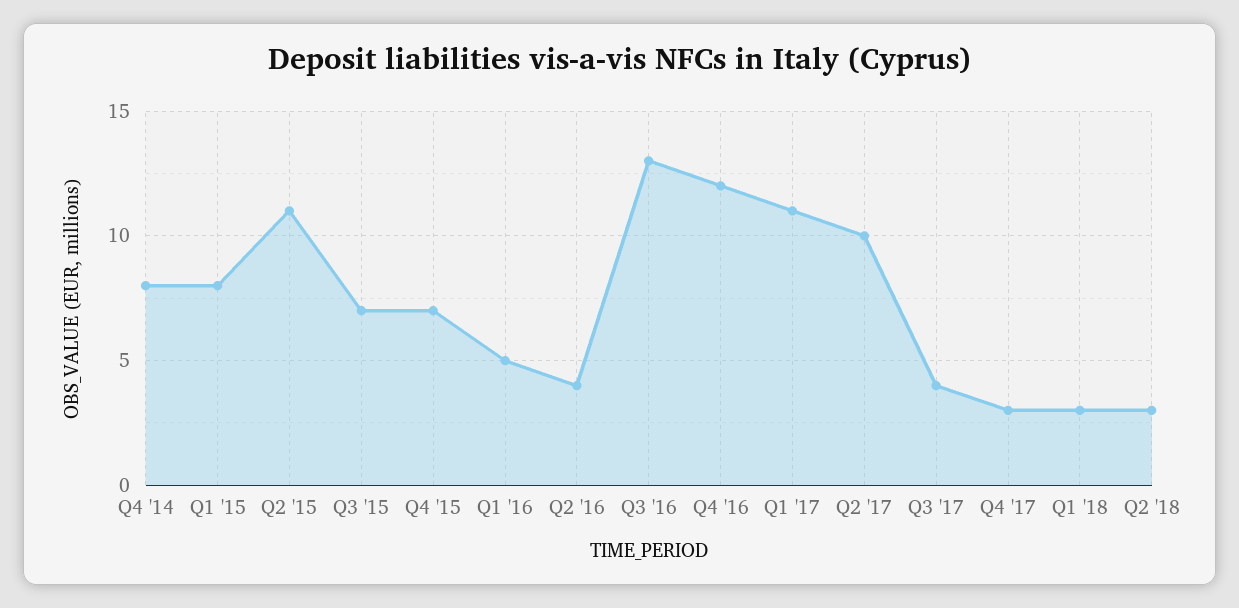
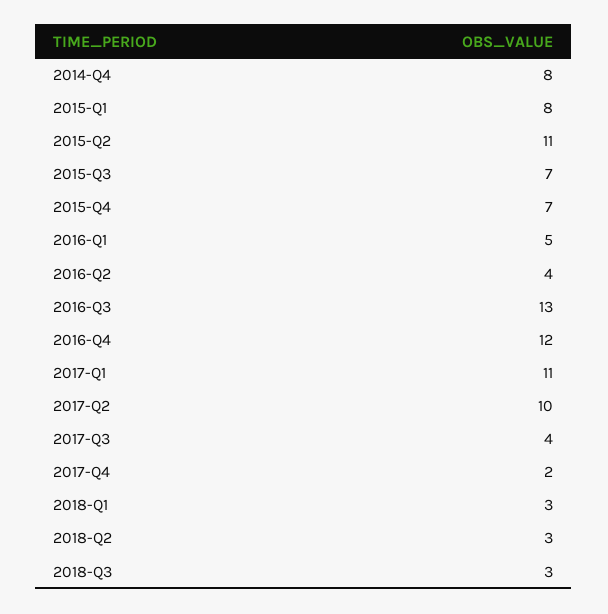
Q4 '17: 3 -> 2
2018-Q3: none -> 3

